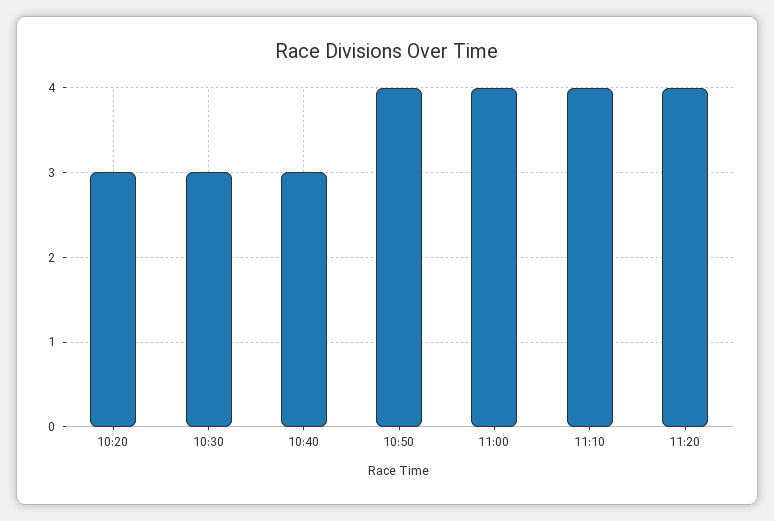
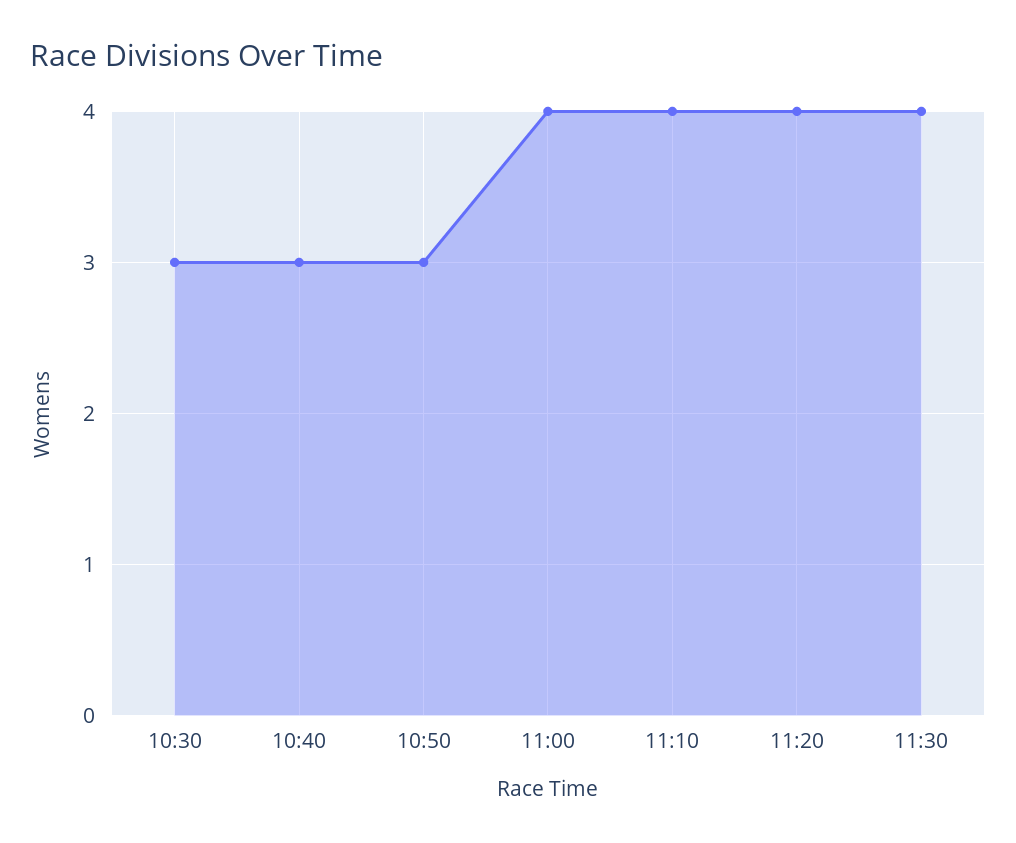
10:20: 3 -> none
10:50: 4 -> 3
11:30: none -> 4

